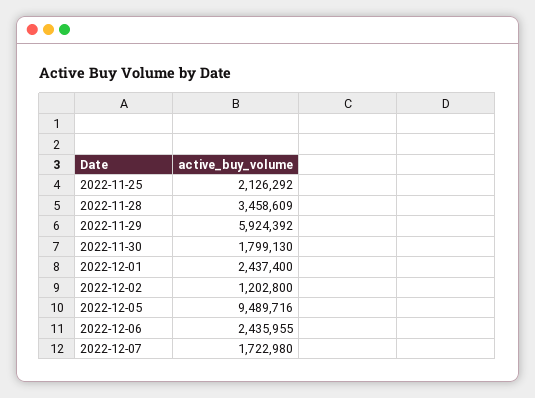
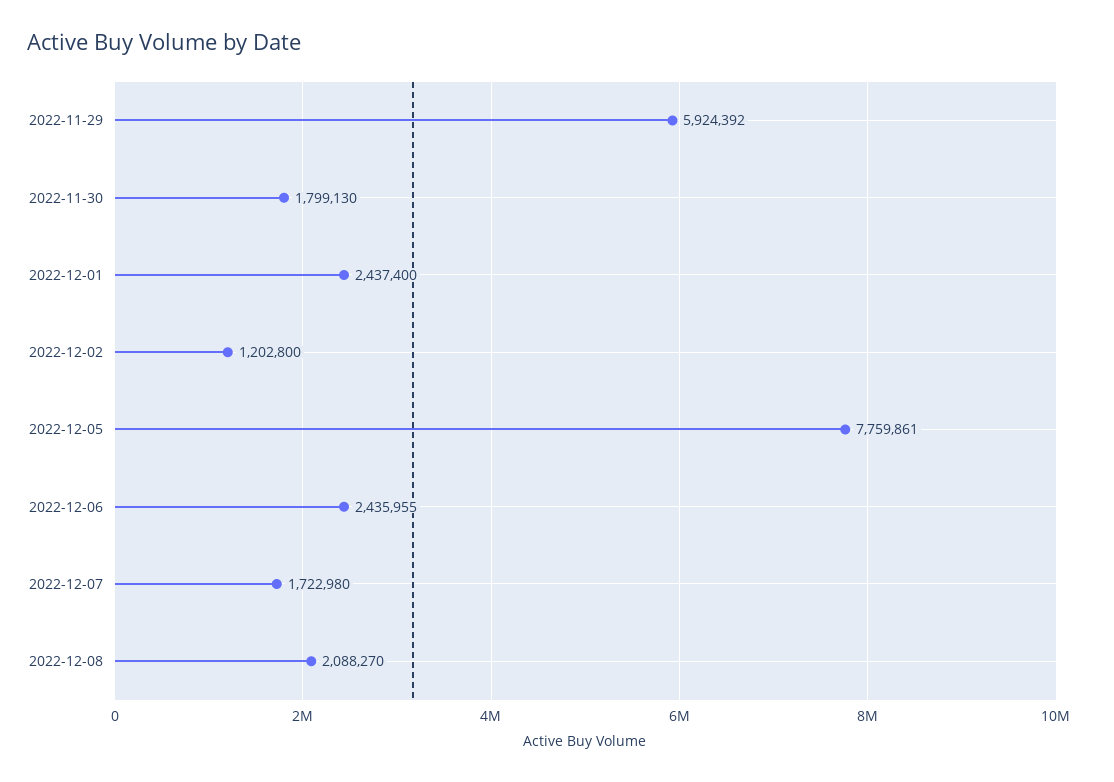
2022-11-25: 2126292 -> none
2022-11-28: 3458609 -> none
2022-12-05: 9489716 -> 7759861
2022-12-08: none -> 2088270

